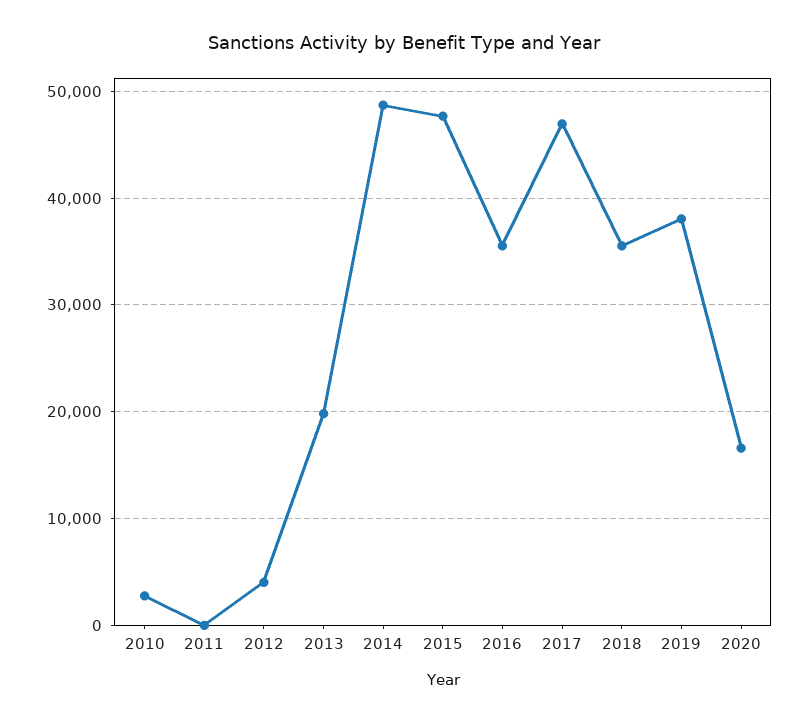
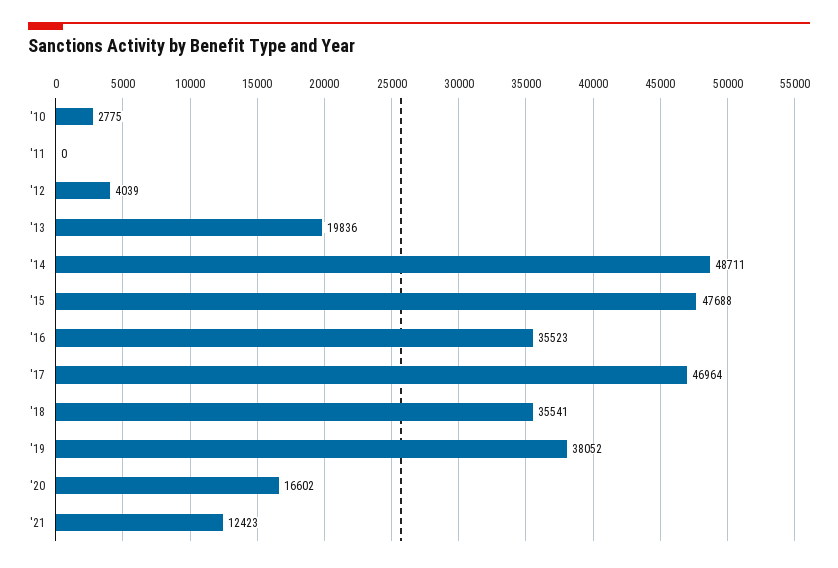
'21: none -> 12423

